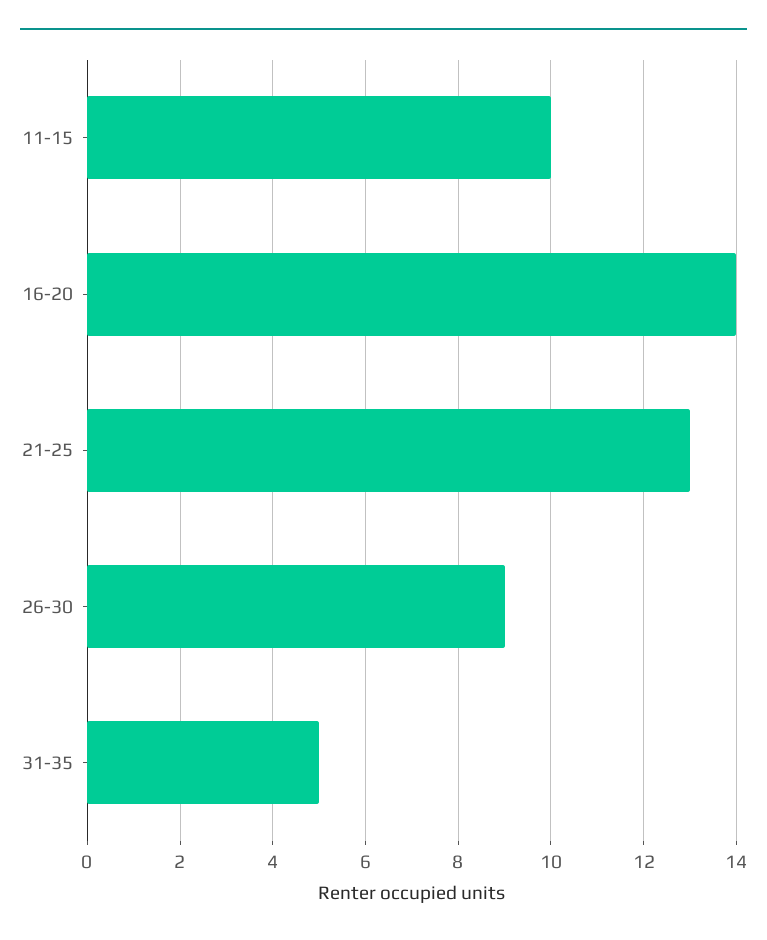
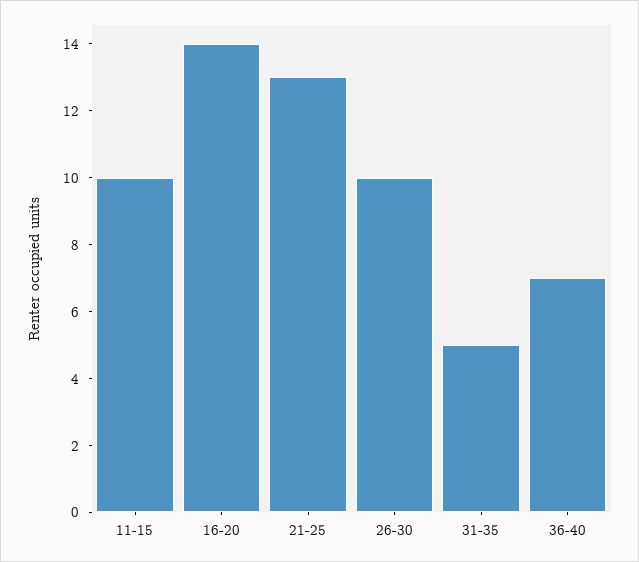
26-30: 9 -> 10
36-40: none -> 7

